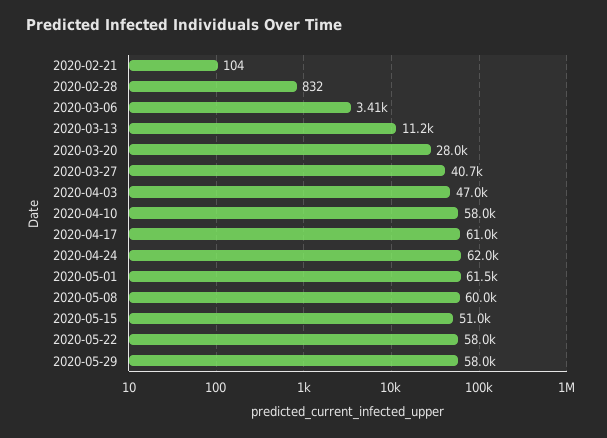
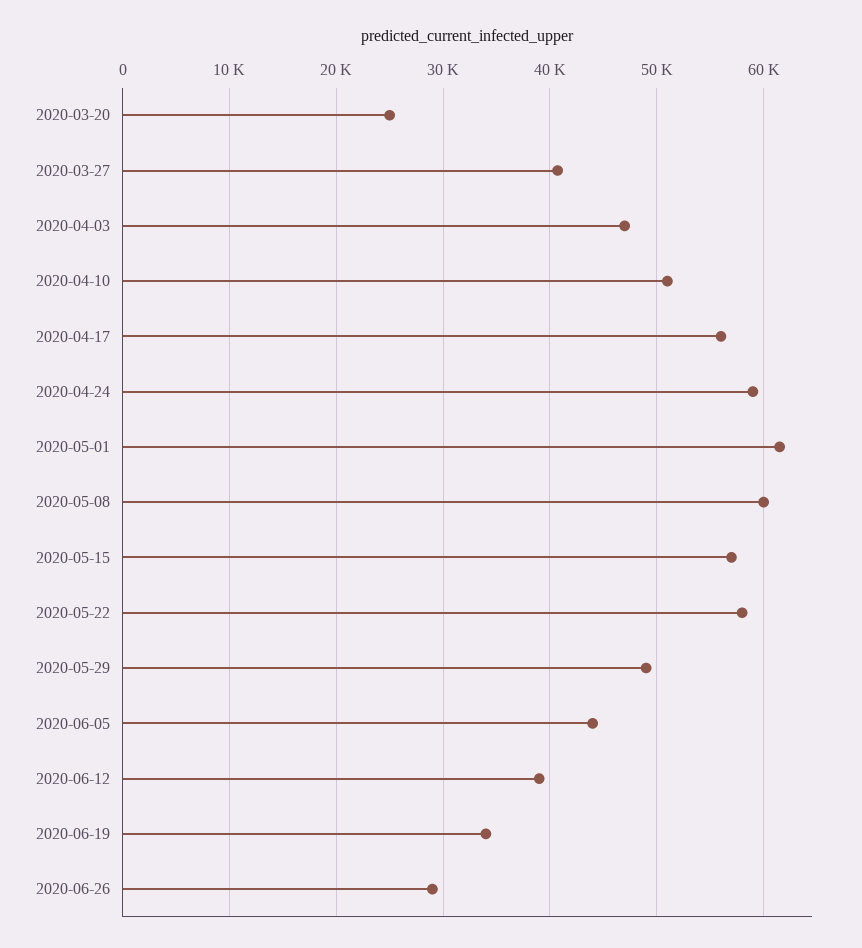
2020-02-21: 104 -> none
2020-02-28: 832 -> none
2020-03-06: 3410 -> none
2020-03-13: 11200 -> none
2020-03-20: 28000 -> 25000
2020-04-10: 58000 -> 51000
2020-04-17: 61000 -> 56000
2020-04-24: 62000 -> 59000
2020-05-15: 51000 -> 57000
2020-05-29: 58000 -> 49000
2020-06-05: none -> 44000
2020-06-12: none -> 39000
2020-06-19: none -> 34000
2020-06-26: none -> 29000

